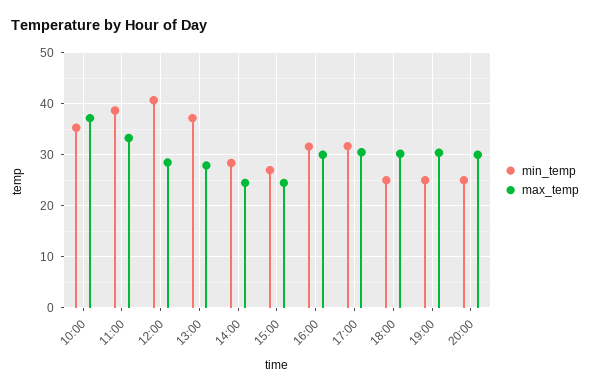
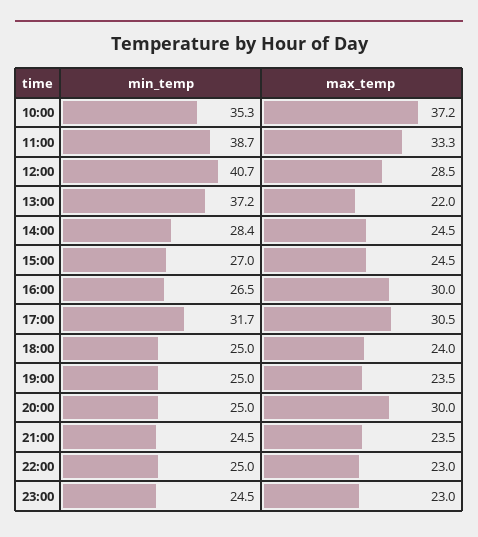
max_temp, 13:00: 28 -> 22
min_temp, 16:00: 32 -> 26.5
max_temp, 18:00: 30 -> 24
max_temp, 19:00: 30 -> 23.5
min_temp, 21:00: none -> 24.5
max_temp, 21:00: none -> 23.5
min_temp, 22:00: none -> 25
max_temp, 22:00: none -> 23
min_temp, 23:00: none -> 24.5
max_temp, 23:00: none -> 23

